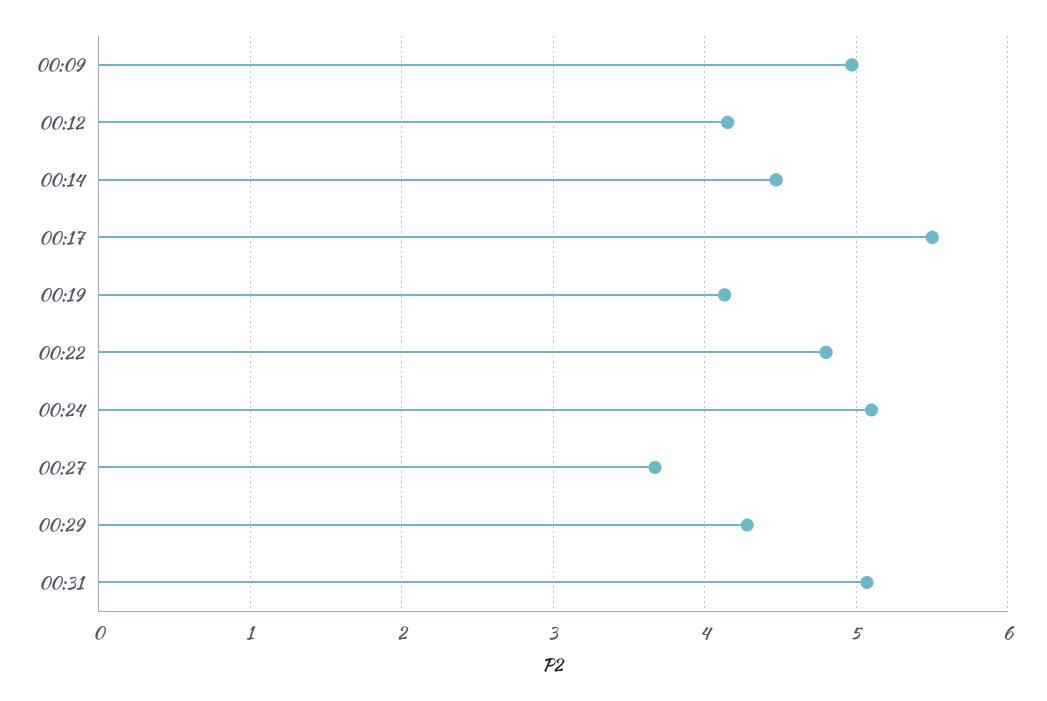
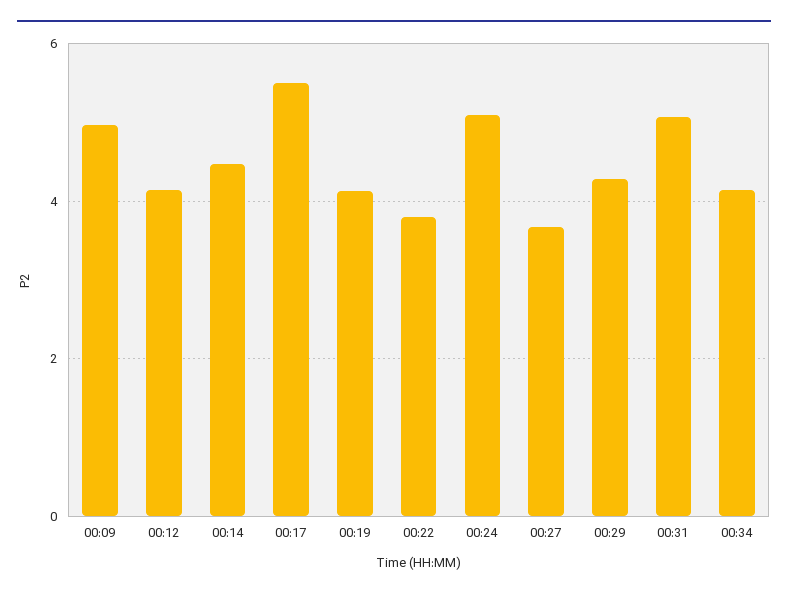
00:22: 4.8 -> 3.8
00:34: none -> 4.2

